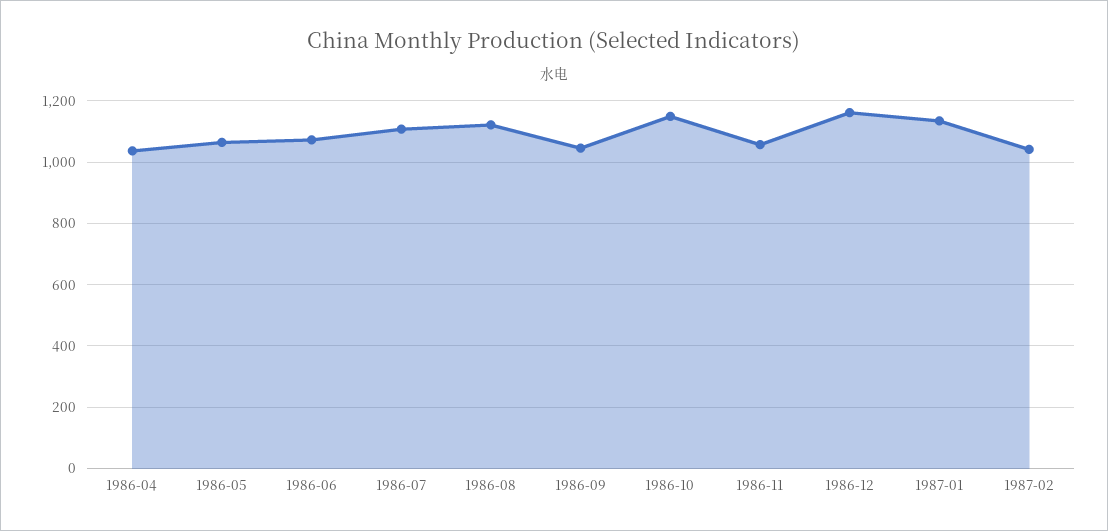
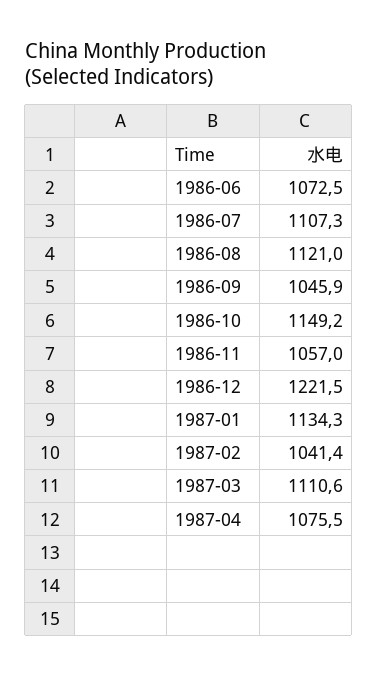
1986-04: 1040 -> none
1986-05: 1060 -> none
1986-12: 1160 -> 1221.5
1987-03: none -> 1110.6
1987-04: none -> 1075.5

